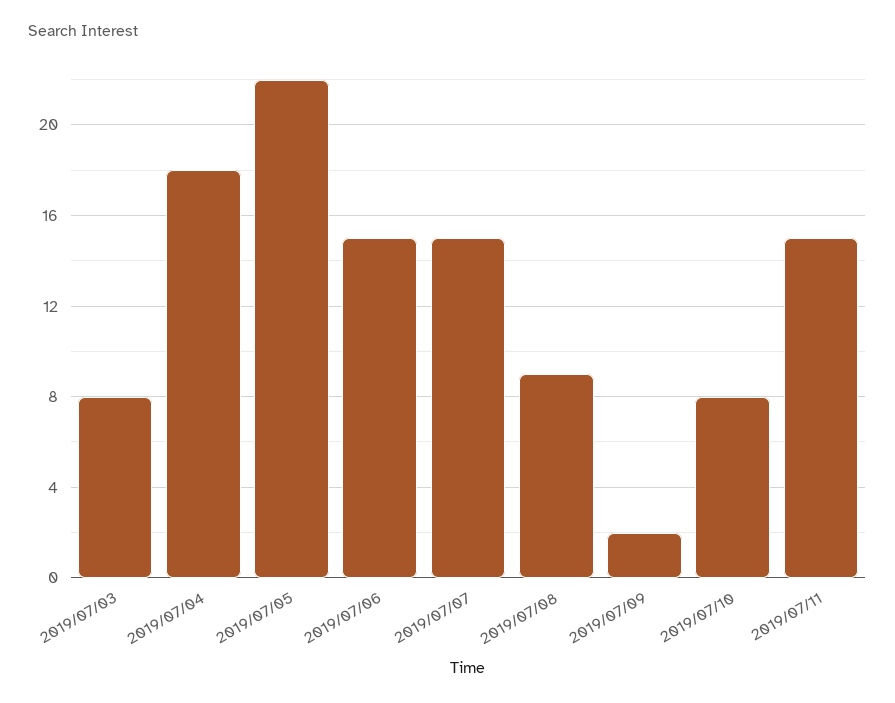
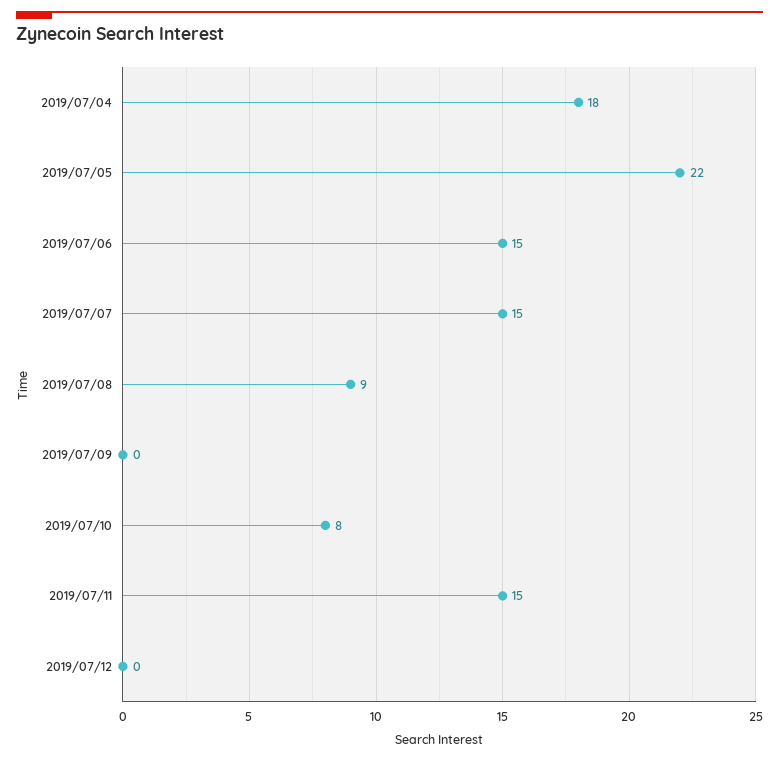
2019/07/03: 8 -> none
2019/07/09: 2 -> 0
2019/07/12: none -> 0

